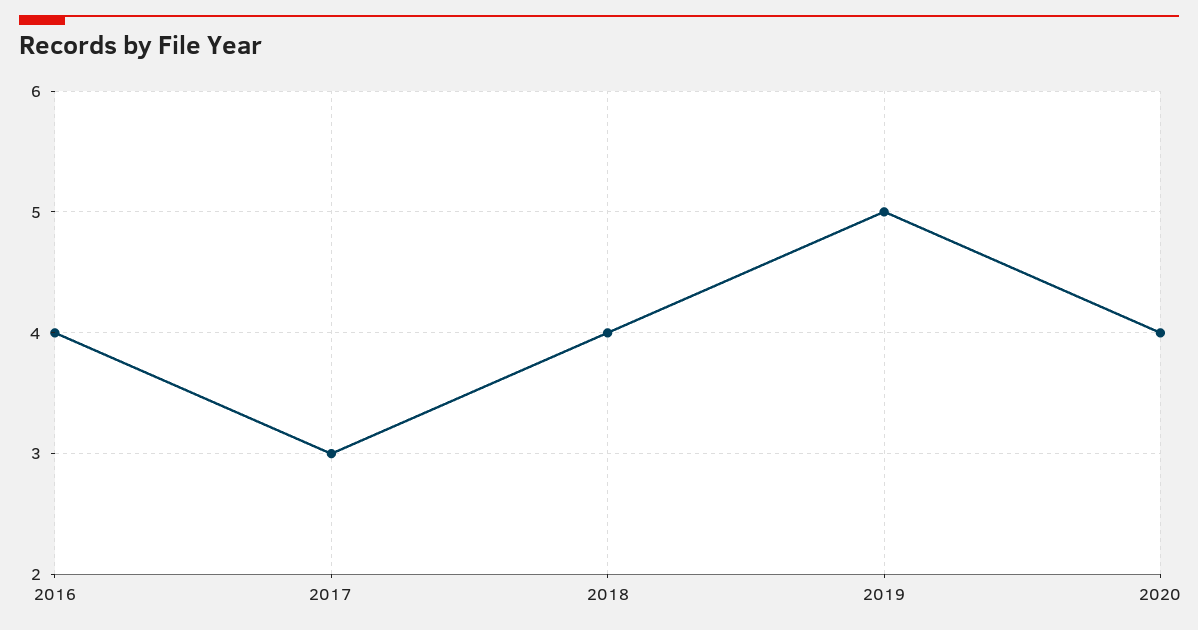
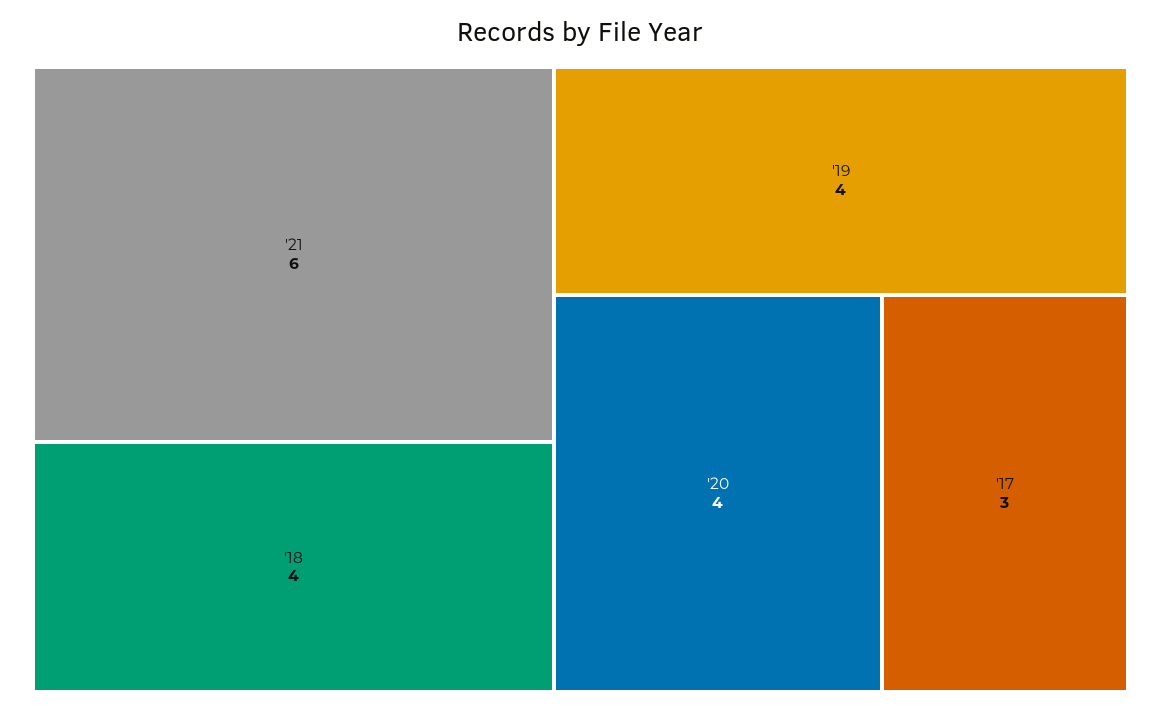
2016: 4 -> none
2019: 5 -> 4
'21: none -> 6

